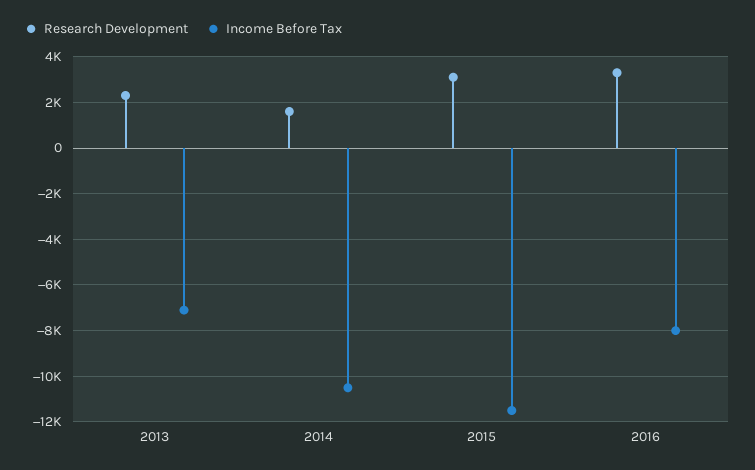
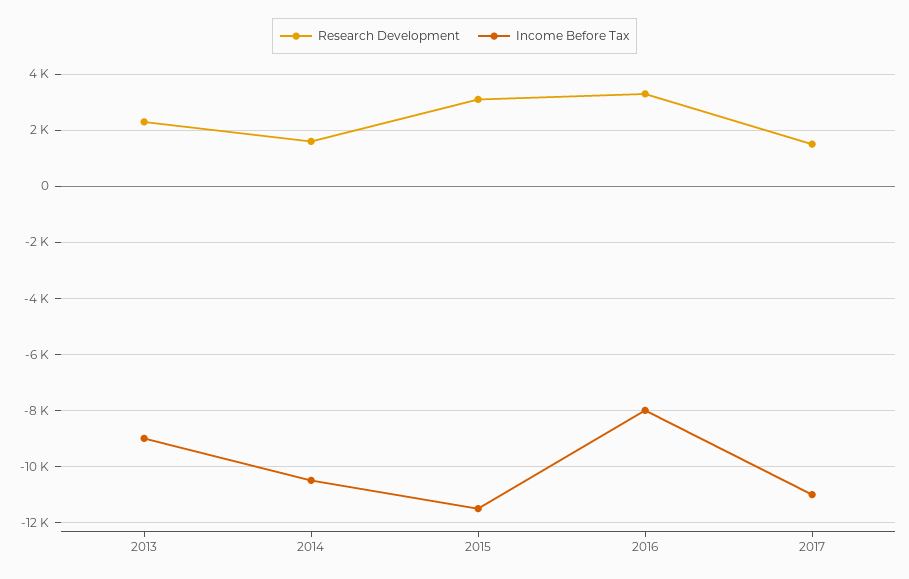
Income Before Tax, 2013: -7000 -> -9000
Research Development, 2017: none -> 1500
Income Before Tax, 2017: none -> -11000

